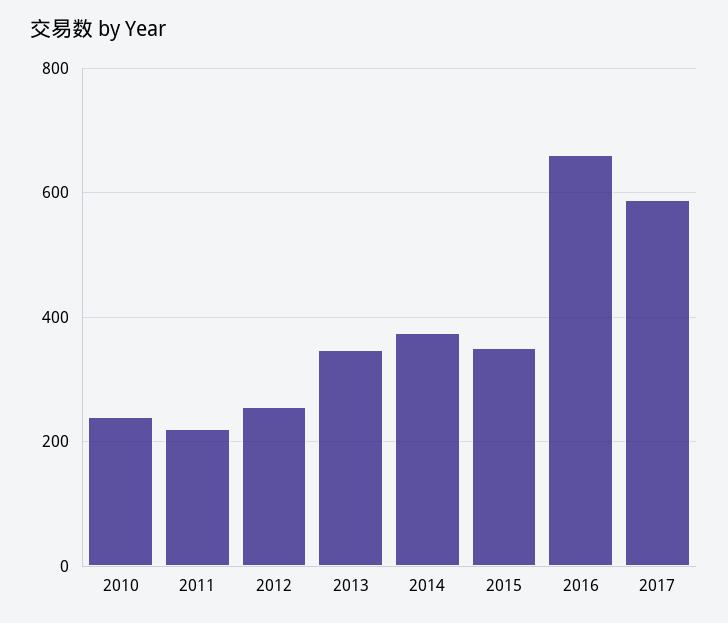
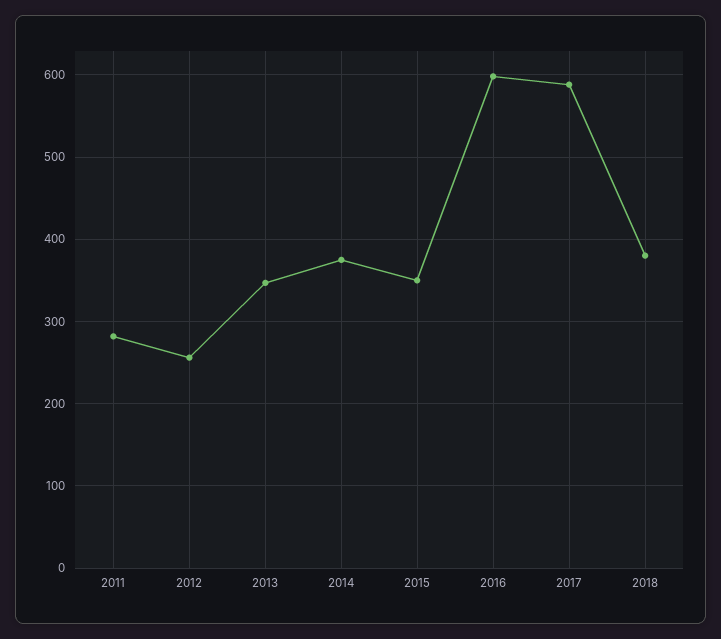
2010: 240 -> none
2011: 220 -> 280
2016: 660 -> 600
2018: none -> 380

